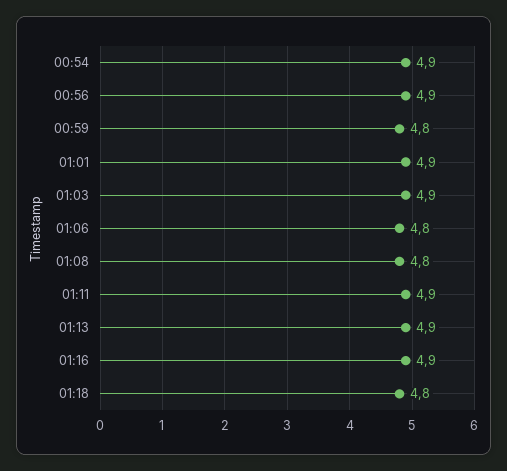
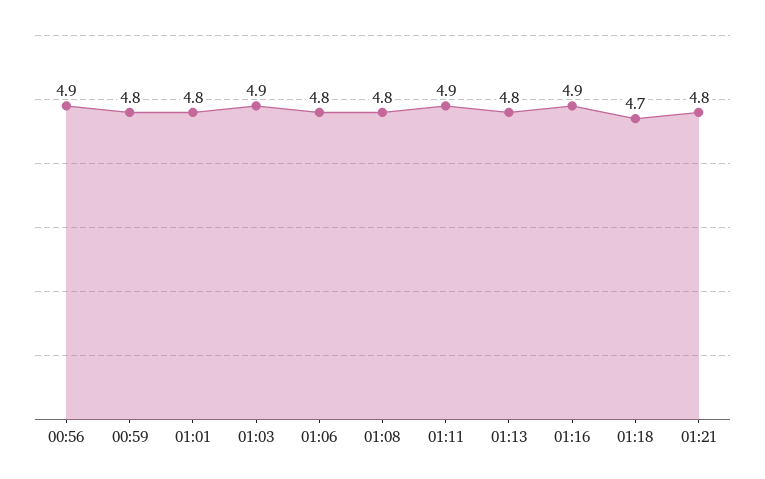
00:54: 4.9 -> none
01:01: 4.9 -> 4.8
01:13: 4.9 -> 4.8
01:18: 4.8 -> 4.7
01:21: none -> 4.8

